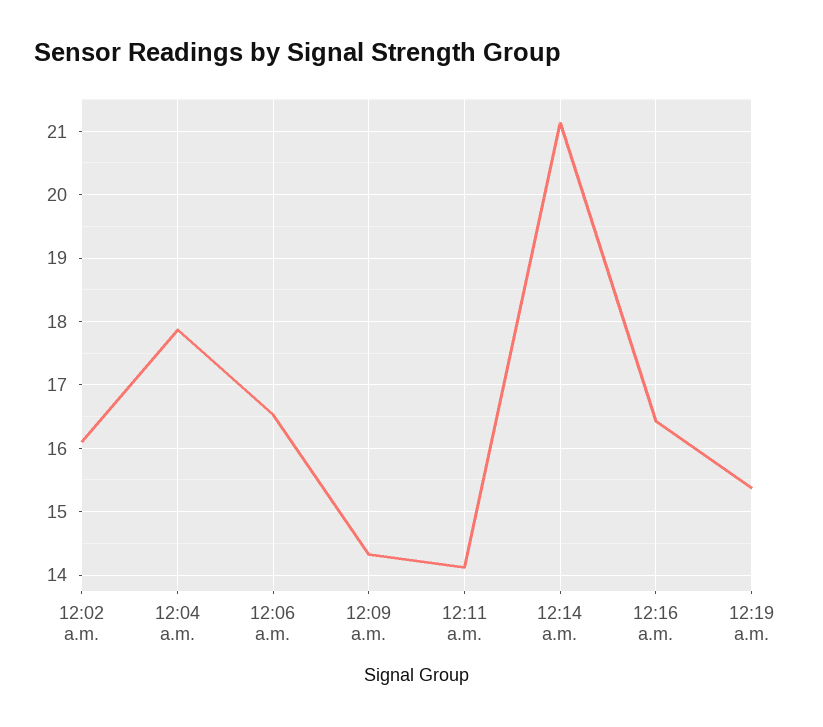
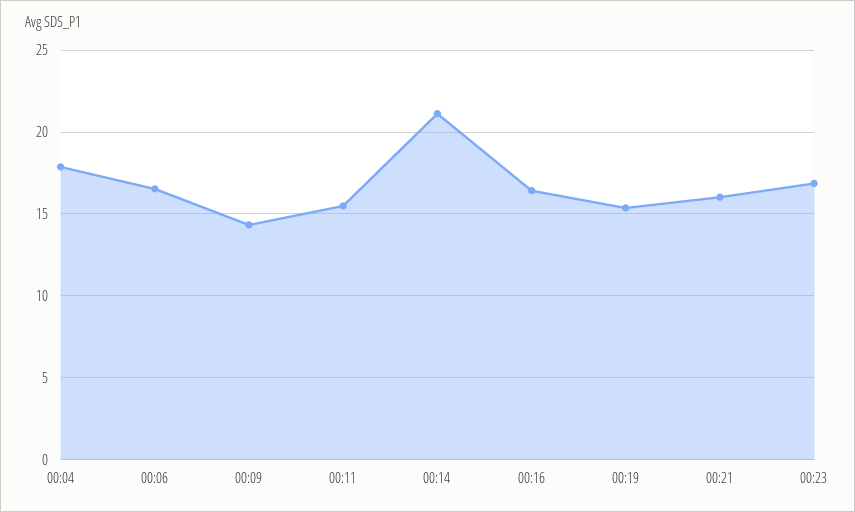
12:02 a.m.: 16.1 -> none
12:11 a.m.: 14.1 -> 15.5
00:21: none -> 16
00:23: none -> 17

